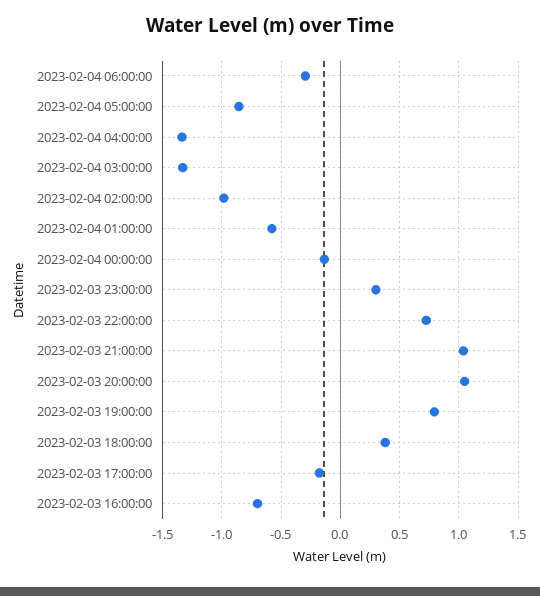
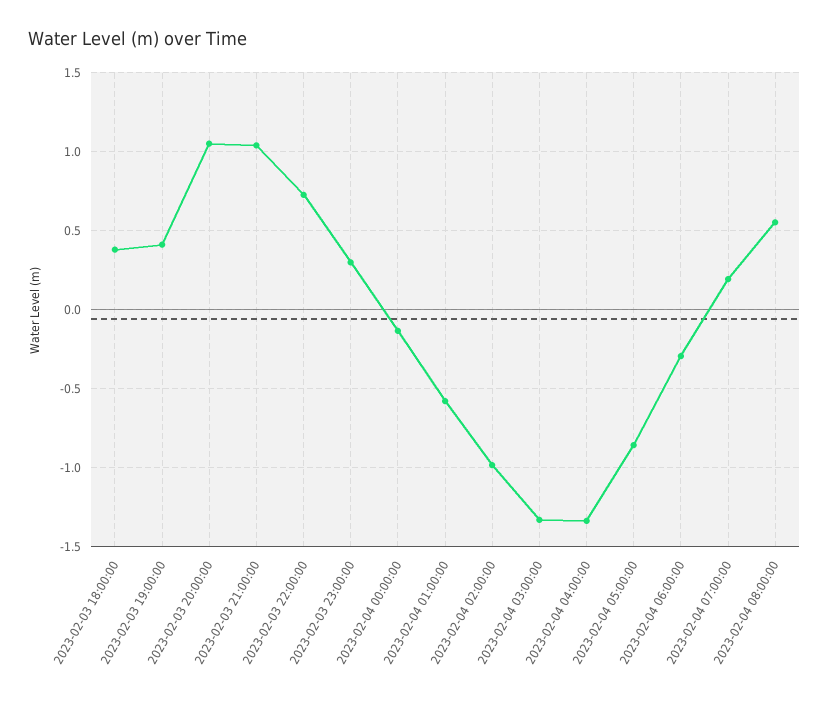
2023-02-03 19:00:00: 0.8 -> 0.4
2023-02-03 17:00:00: -0.2 -> none
2023-02-03 16:00:00: -0.7 -> none
2023-02-04 07:00:00: none -> 0.2
2023-02-04 08:00:00: none -> 0.55

